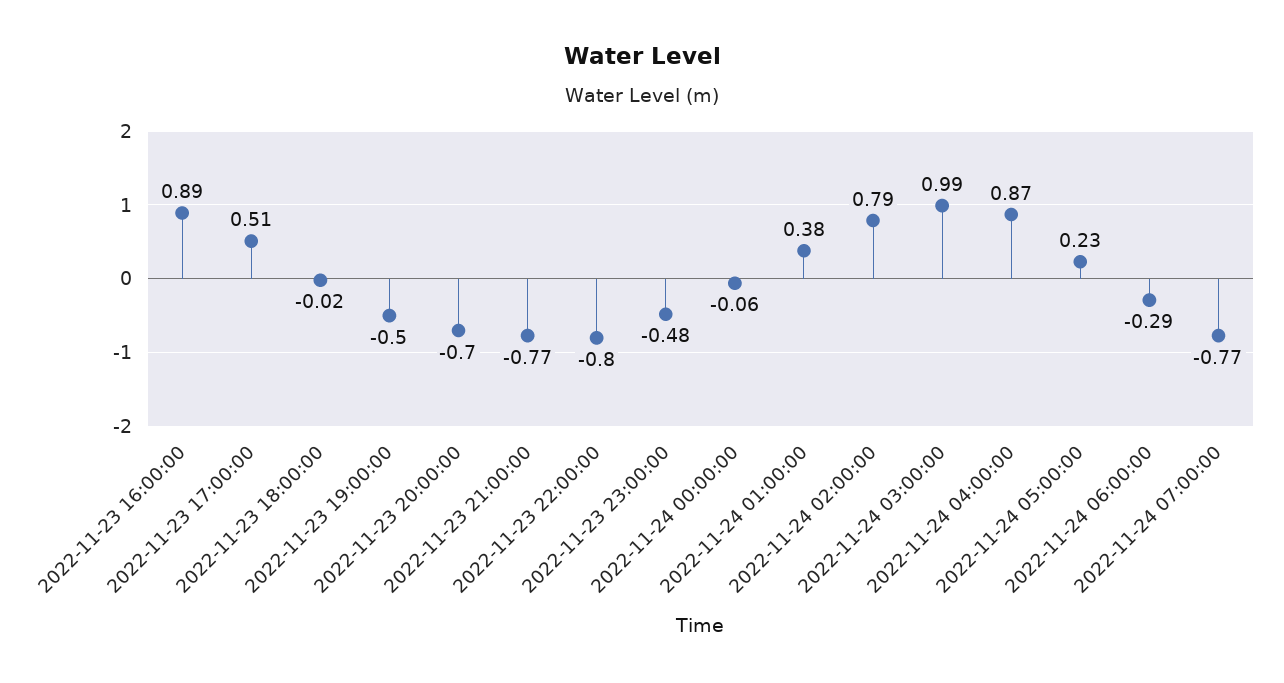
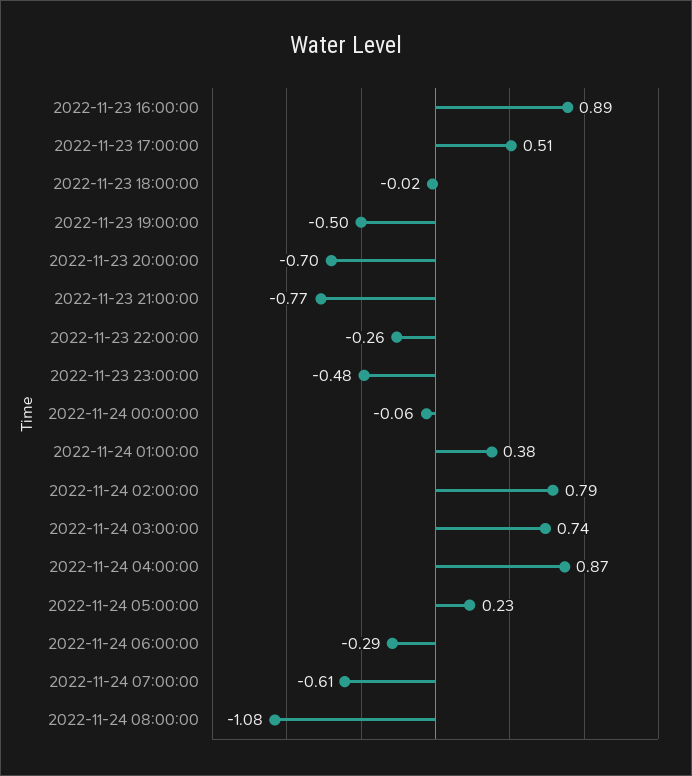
2022-11-23 22:00:00: -0.8 -> -0.26
2022-11-24 03:00:00: 0.99 -> 0.74
2022-11-24 07:00:00: -0.77 -> -0.61
2022-11-24 08:00:00: none -> -1.08

